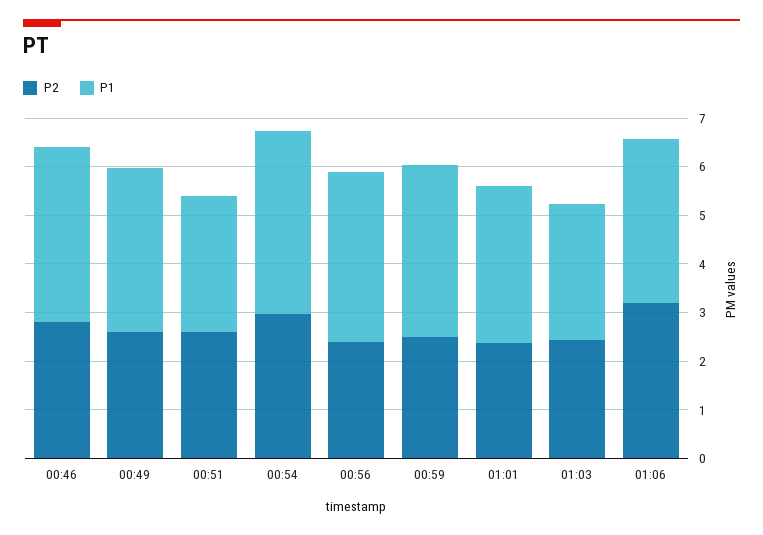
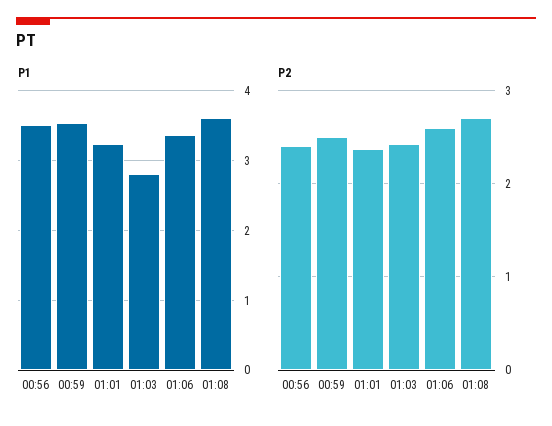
P2, 00:46: 2.8 -> none
P1, 00:46: 3.6 -> none
P2, 00:49: 2.6 -> none
P1, 00:49: 3.4 -> none
P2, 00:51: 2.6 -> none
P1, 00:51: 2.8 -> none
P2, 00:54: 3 -> none
P1, 00:54: 3.8 -> none
P2, 01:06: 3.2 -> 2.6
P1, 01:08: none -> 3.6
P2, 01:08: none -> 2.7

